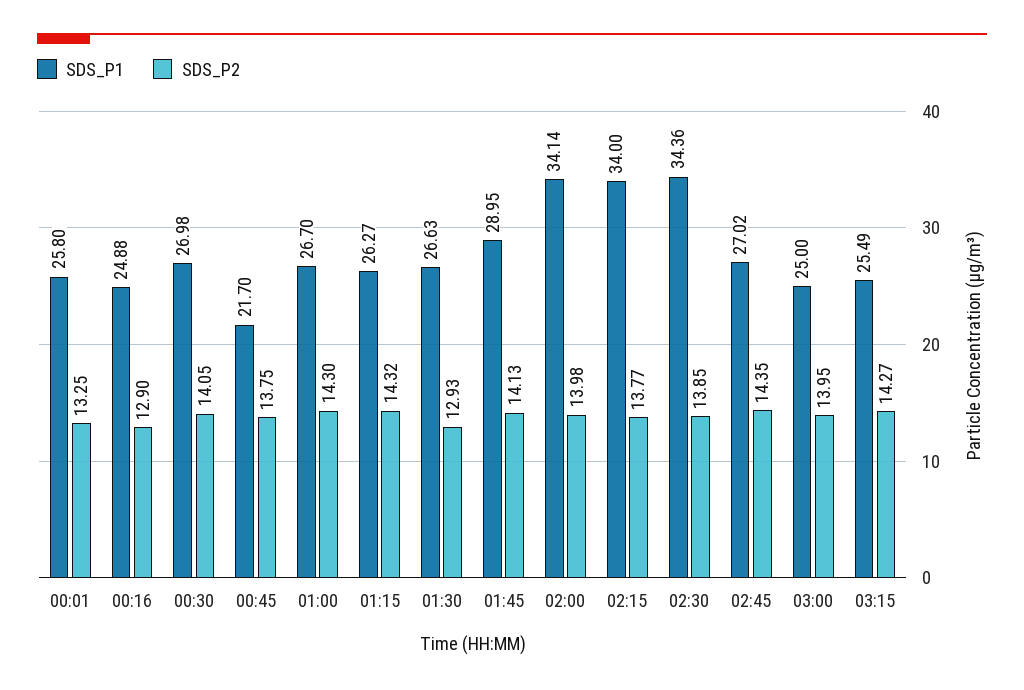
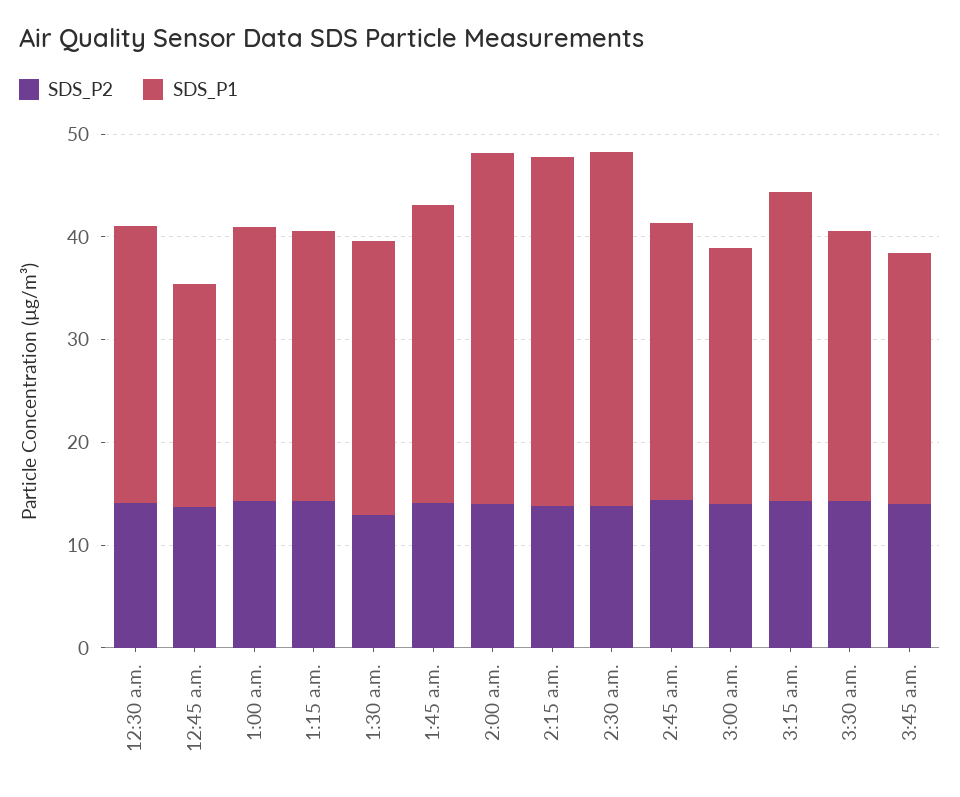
SDS_P1, 00:01: 25.8 -> none
SDS_P2, 00:01: 13.25 -> none
SDS_P1, 00:16: 24.88 -> none
SDS_P2, 00:16: 12.9 -> none
SDS_P1, 03:15: 25.49 -> 30
SDS_P2, 3:30 a.m.: none -> 14
SDS_P1, 3:30 a.m.: none -> 26
SDS_P2, 3:45 a.m.: none -> 14
SDS_P1, 3:45 a.m.: none -> 24

